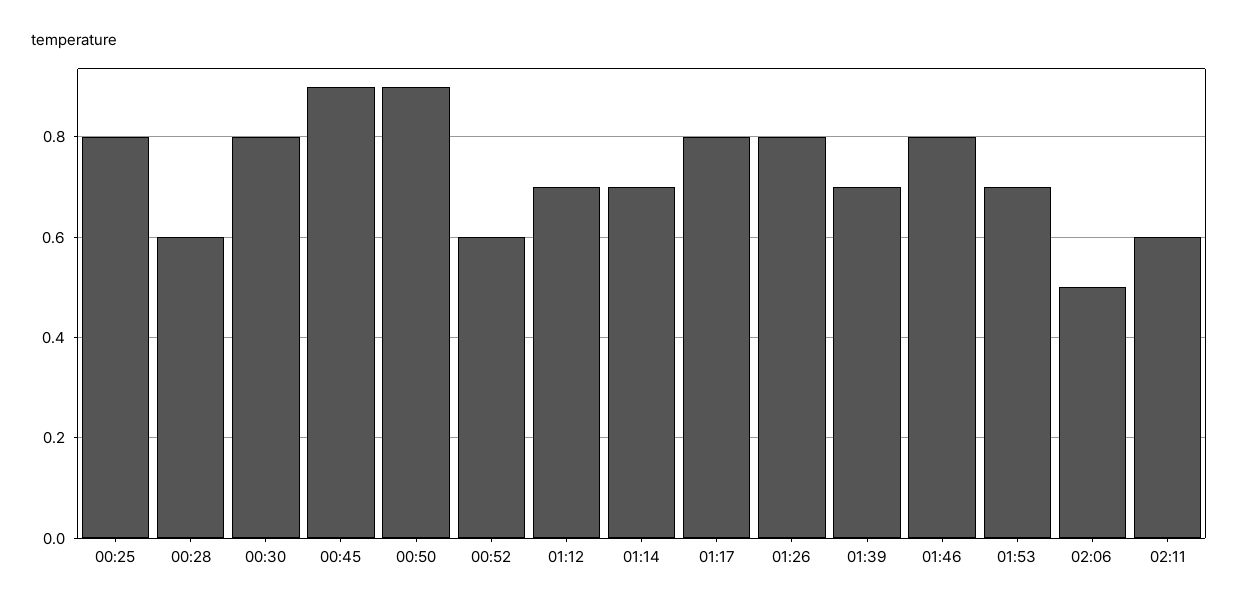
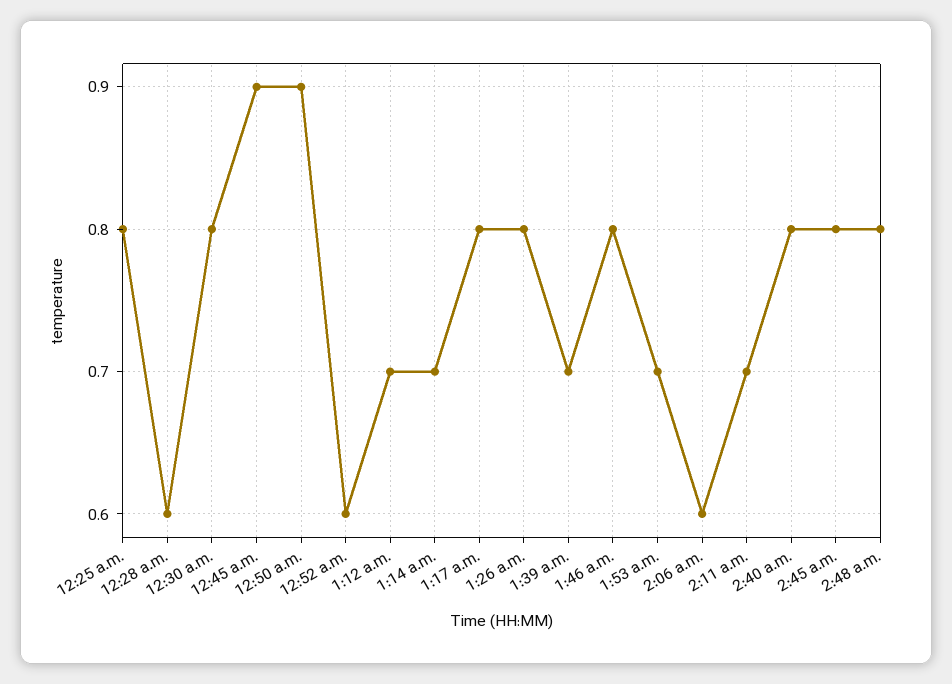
02:06: 0.5 -> 0.6
02:11: 0.6 -> 0.7
2:40 a.m.: none -> 0.8
2:45 a.m.: none -> 0.8
2:48 a.m.: none -> 0.8

